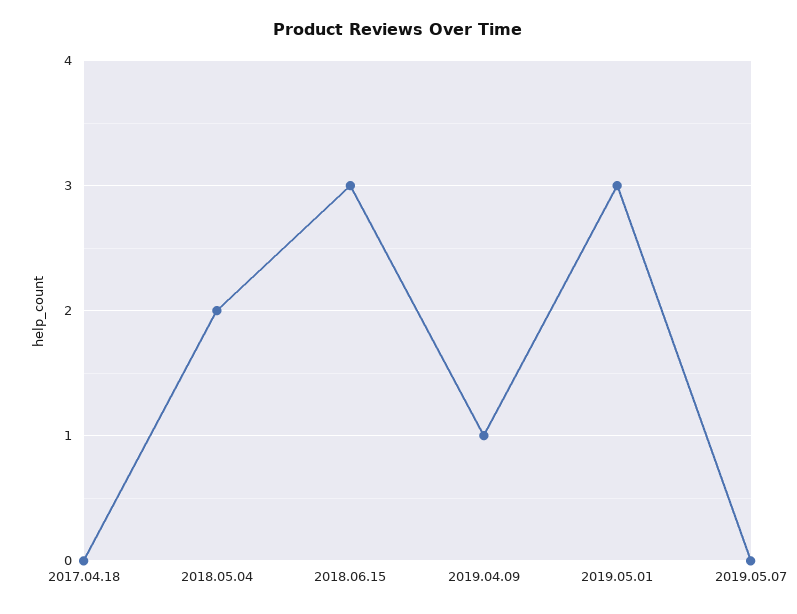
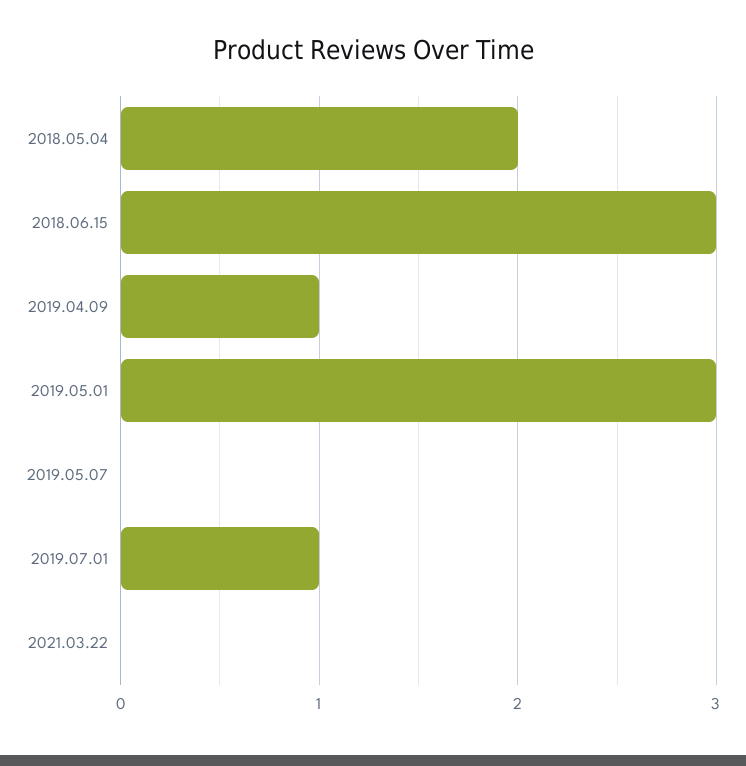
2017.04.18: 0 -> none
2019.07.01: none -> 1
2021.03.22: none -> 0

